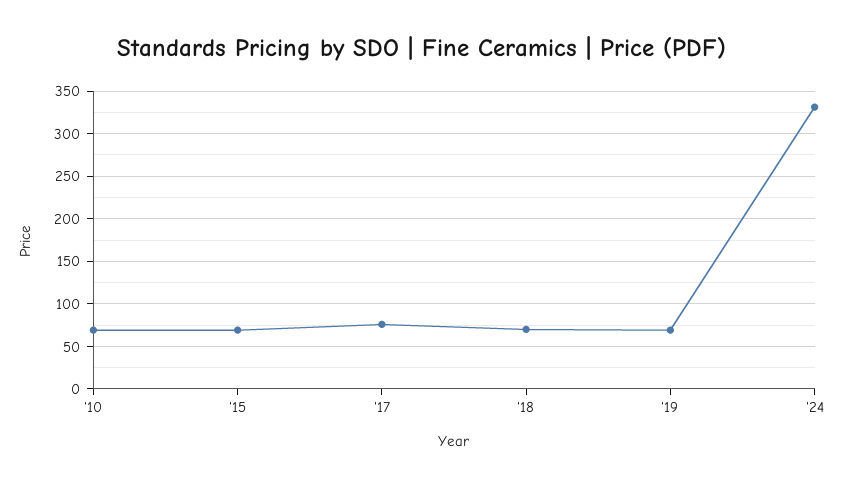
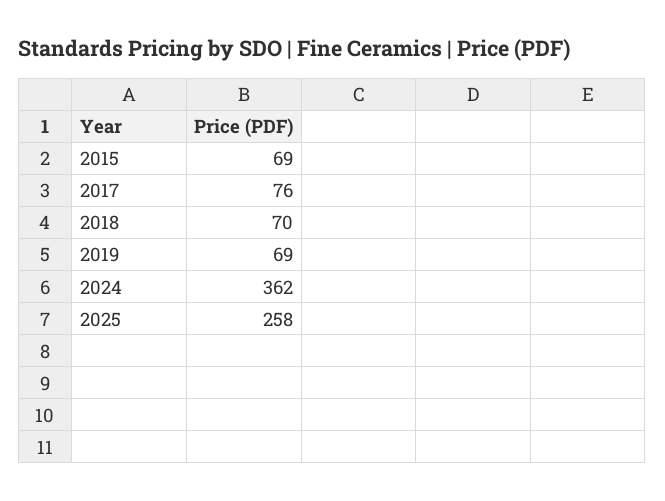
'10: 70 -> none
'24: 330 -> 362
2025: none -> 258

